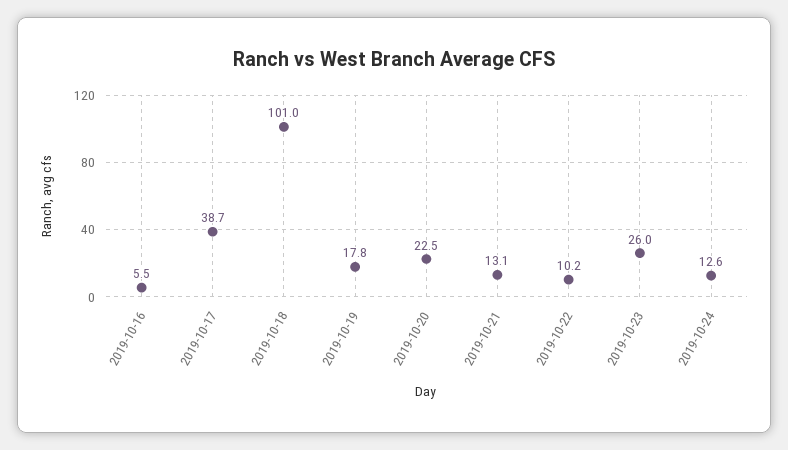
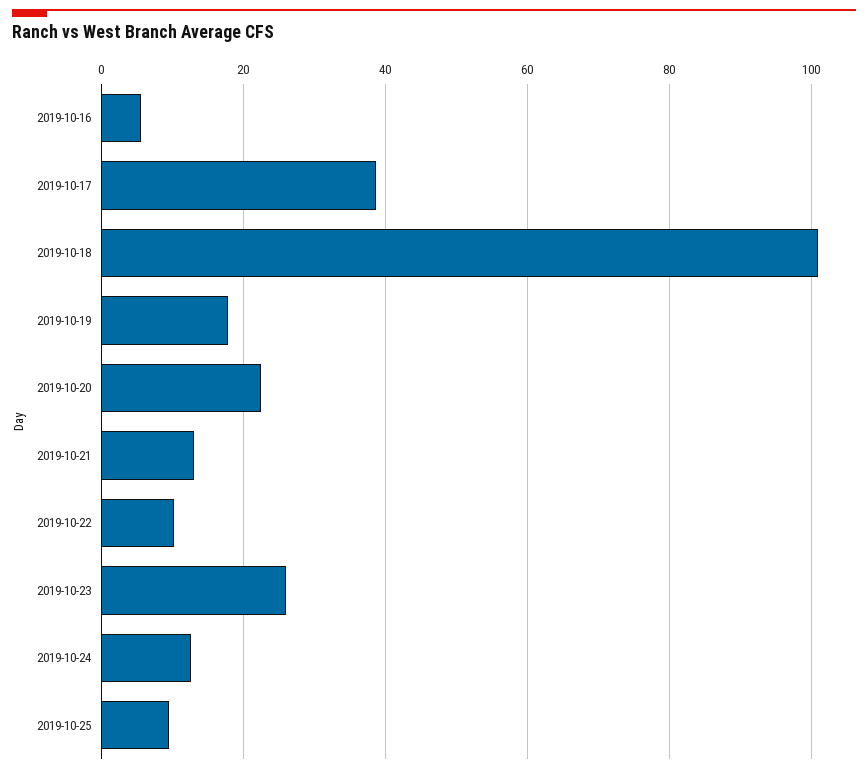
2019-10-25: none -> 10

